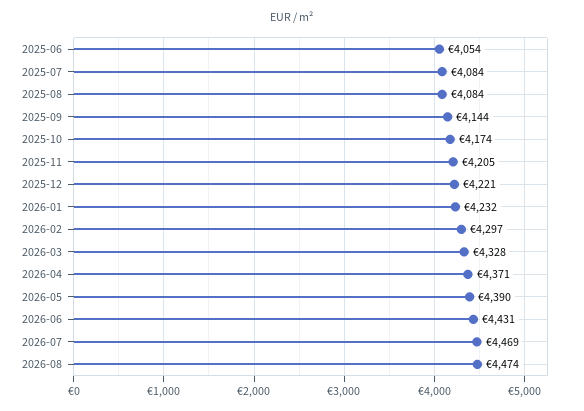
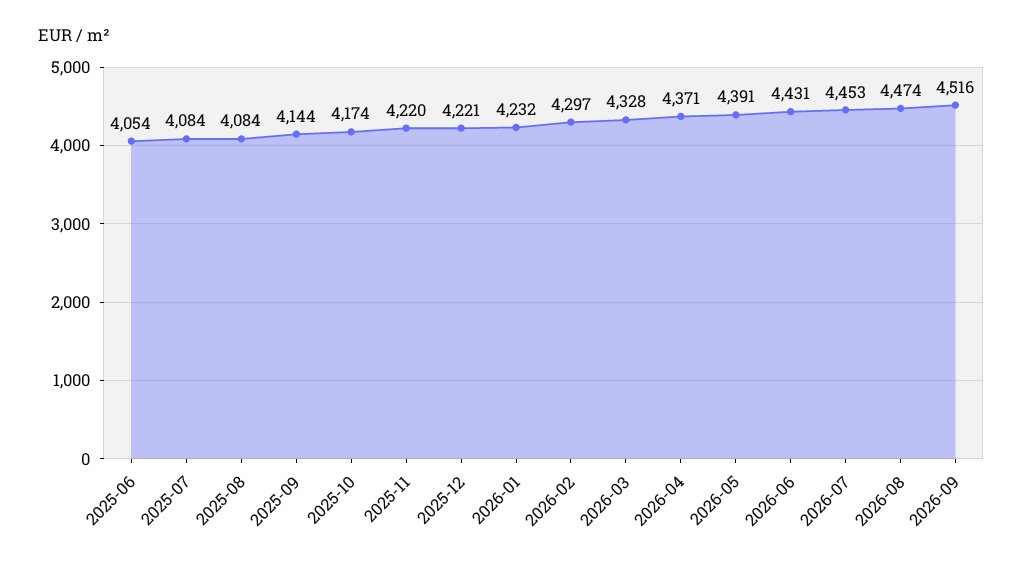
2025-11: 4205 -> 4220
2026-05: 4390 -> 4391
2026-07: 4469 -> 4453
2026-09: none -> 4516

